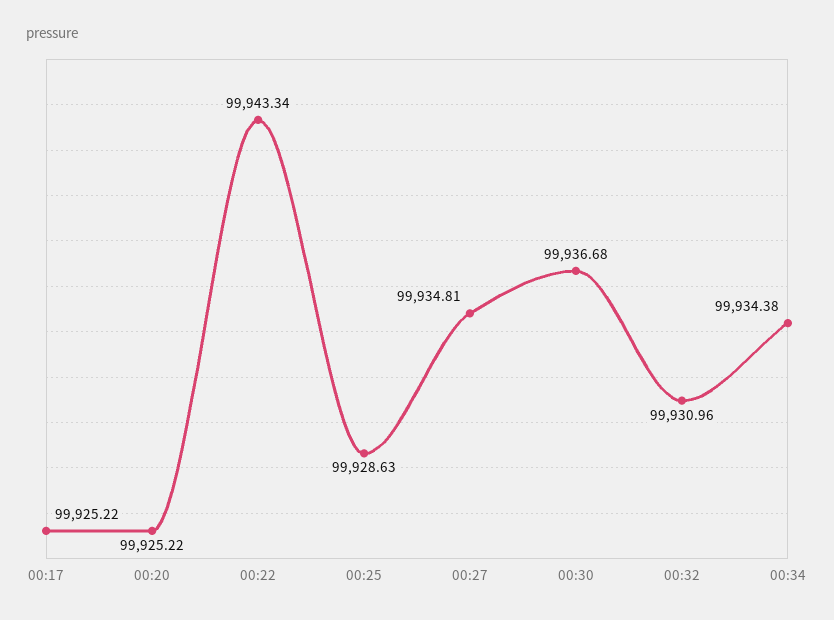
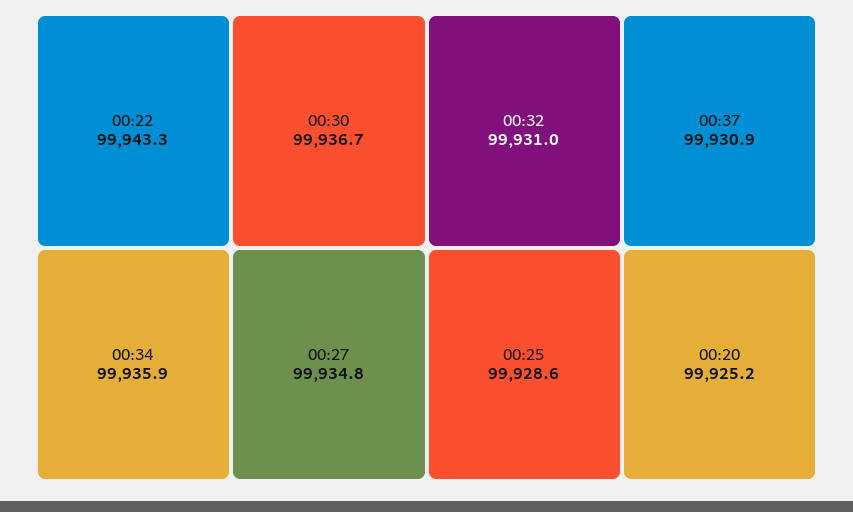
00:17: 99925.22 -> none
00:34: 99934.38 -> 99935.9
00:37: none -> 99930.9

